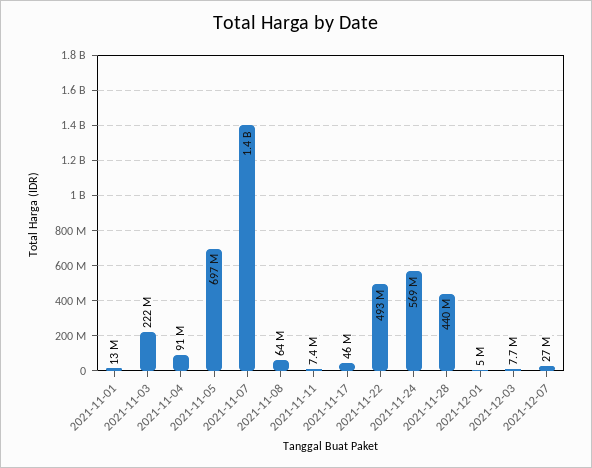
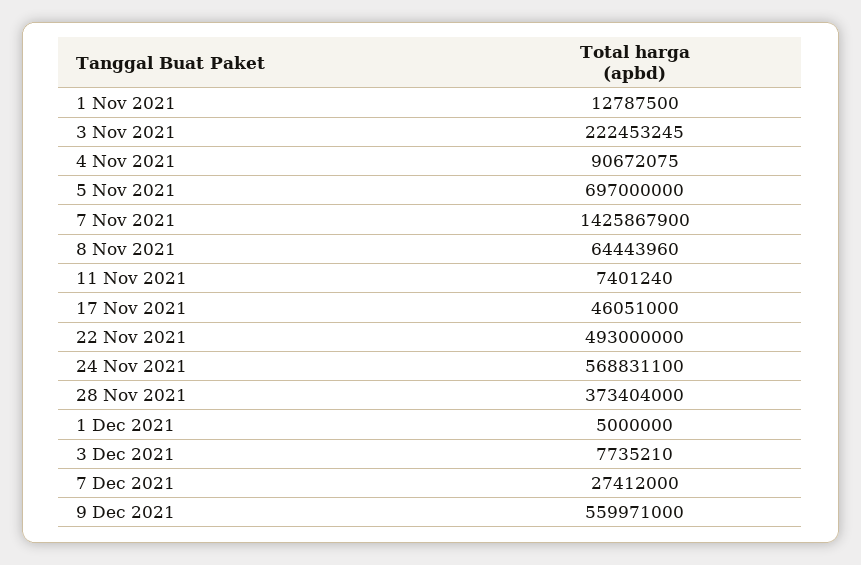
2021-11-28: 440000000 -> 373404000
9 Dec 2021: none -> 559971000

